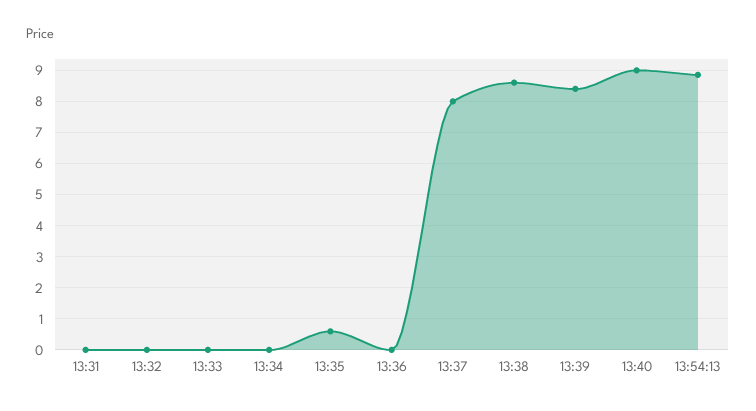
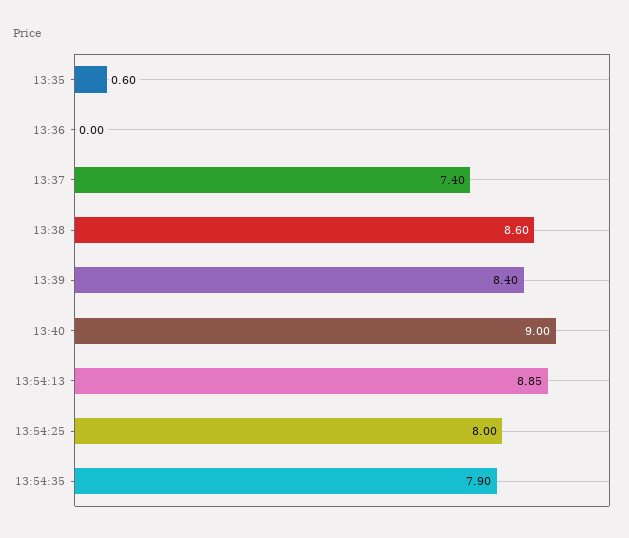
13:31: 0 -> none
13:32: 0 -> none
13:33: 0 -> none
13:34: 0 -> none
13:37: 8 -> 7.4
13:54:25: none -> 8
13:54:35: none -> 7.9

